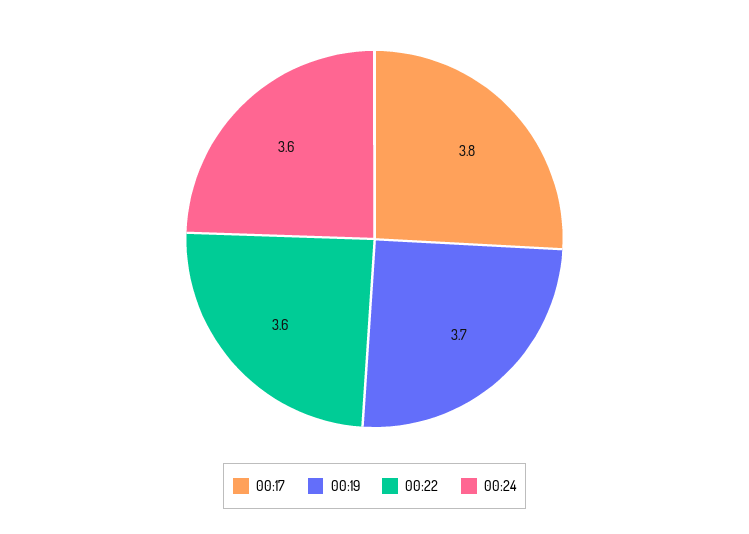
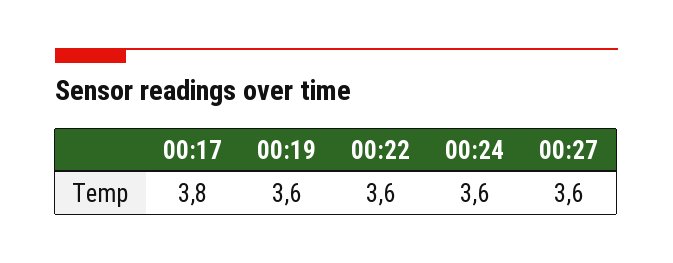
00:19: 3.7 -> 3.6
00:27: none -> 3.6

